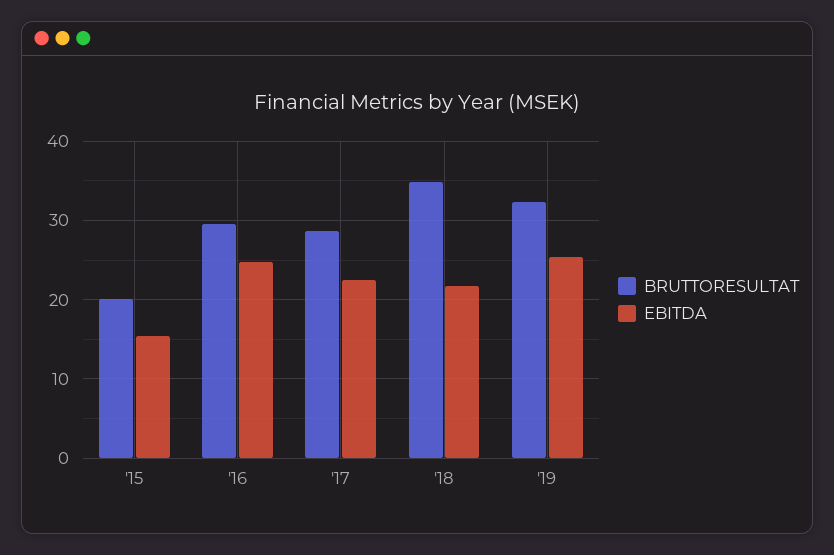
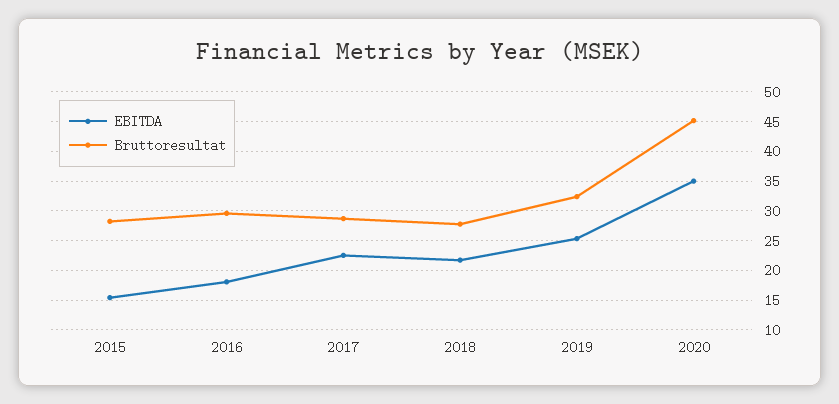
BRUTTORESULTAT, '15: 20 -> 27.5
EBITDA, '16: 25 -> 17.5
BRUTTORESULTAT, '18: 35 -> 27.5
EBITDA, 2020: none -> 35
BRUTTORESULTAT, 2020: none -> 45

